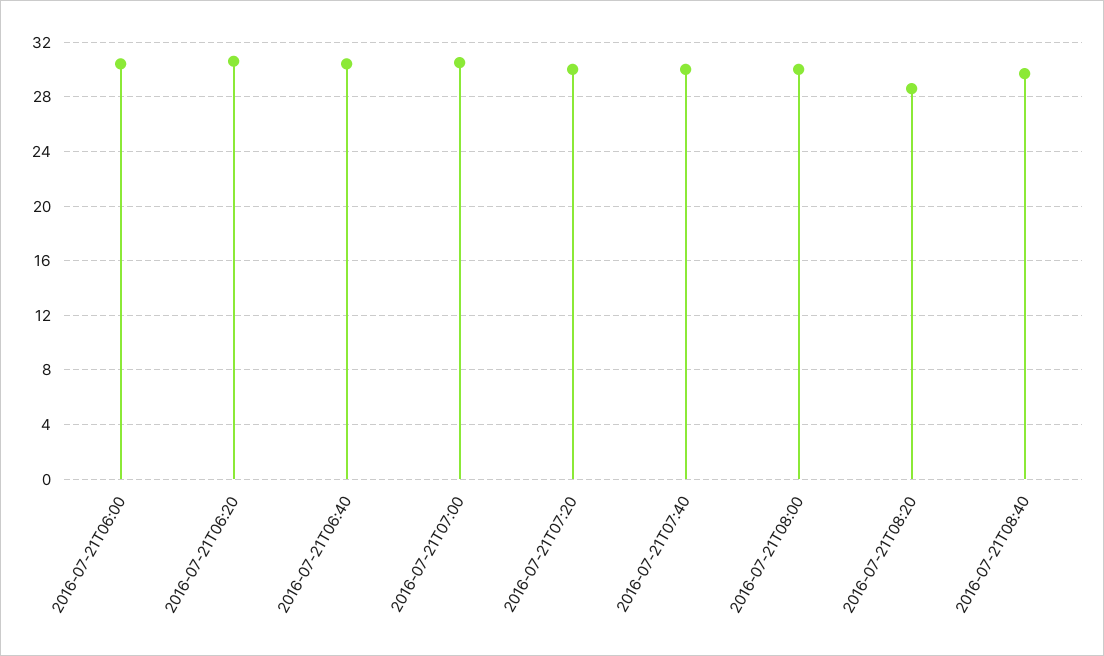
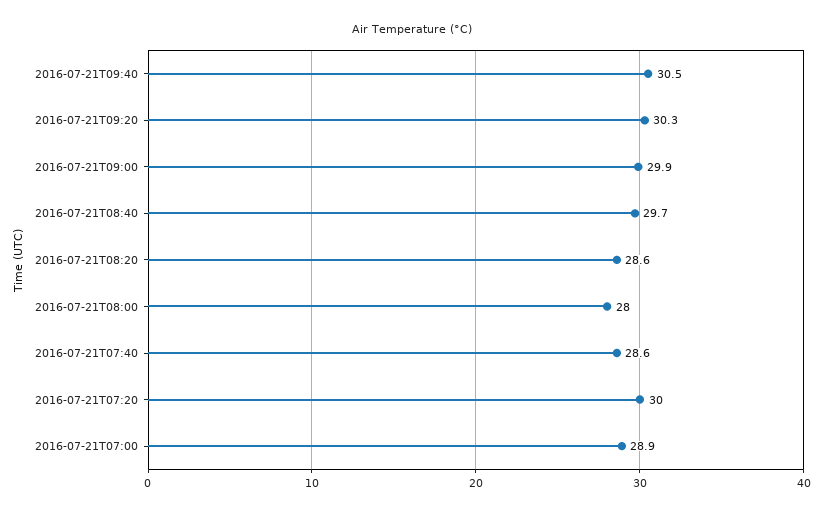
2016-07-21T06:00: 30.5 -> none
2016-07-21T06:20: 30.5 -> none
2016-07-21T06:40: 30.5 -> none
2016-07-21T07:00: 30.5 -> 28.9
2016-07-21T07:40: 30 -> 28.6
2016-07-21T08:00: 30 -> 28
2016-07-21T09:40: none -> 30.5
2016-07-21T09:20: none -> 30.3
2016-07-21T09:00: none -> 29.9

